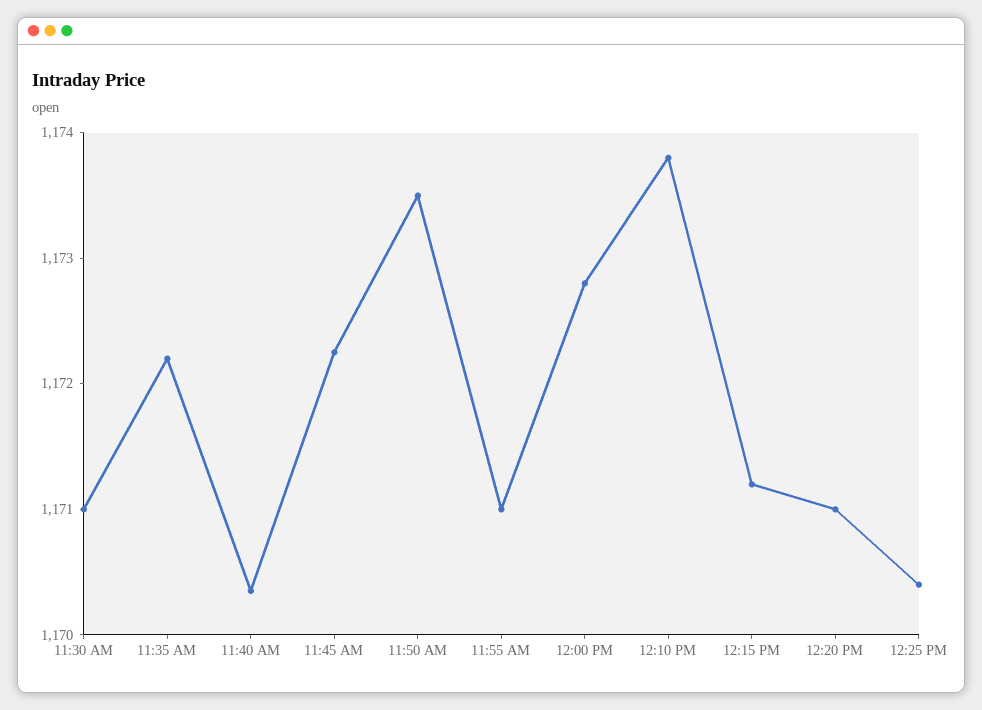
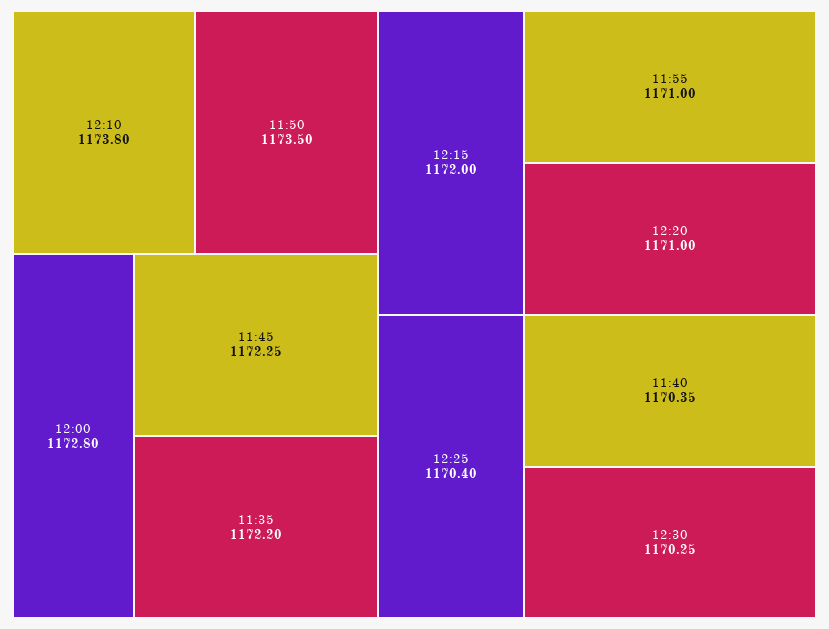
11:30 AM: 1171 -> none
12:15 PM: 1171.2 -> 1172
12:30: none -> 1170.25

